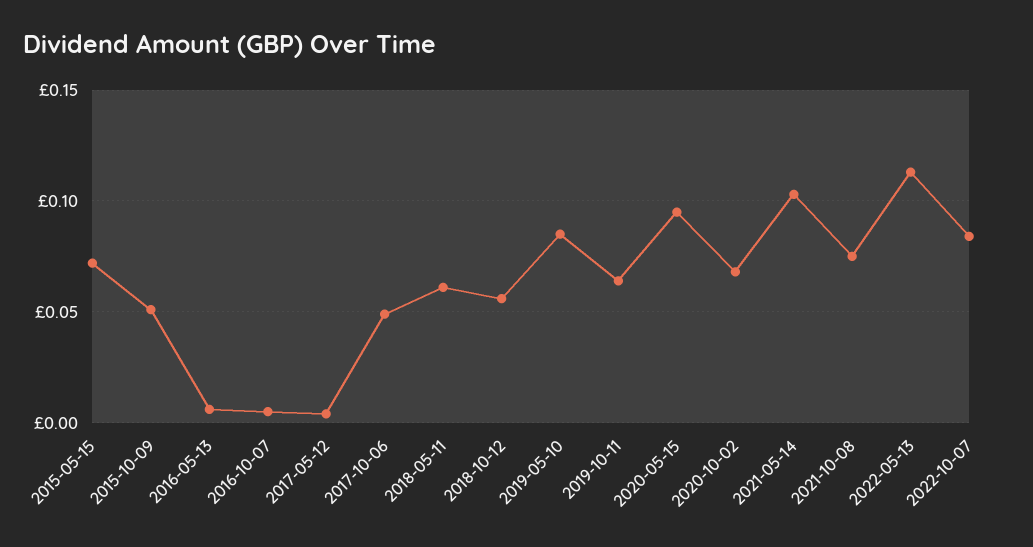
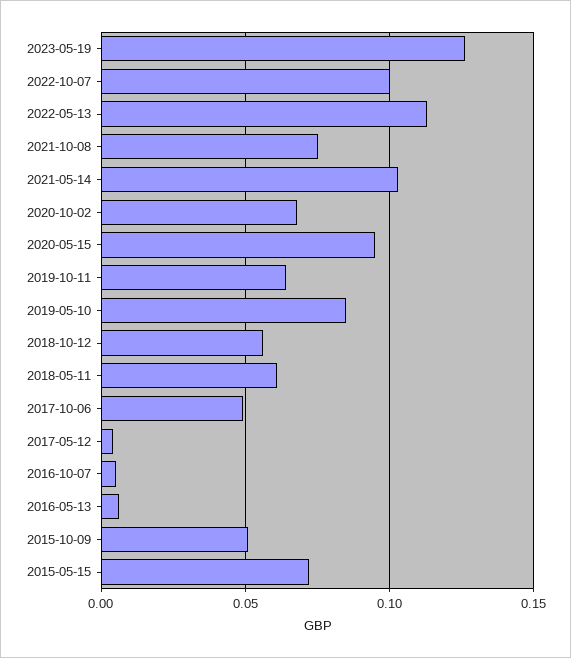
2022-10-07: 0.085 -> 0.1
2023-05-19: none -> 0.125

